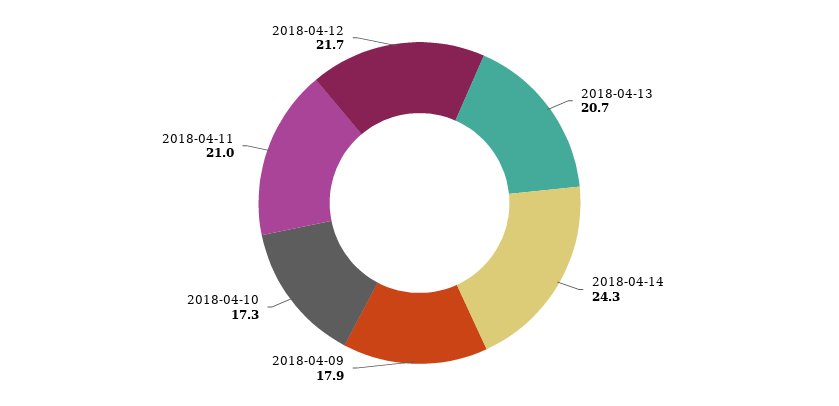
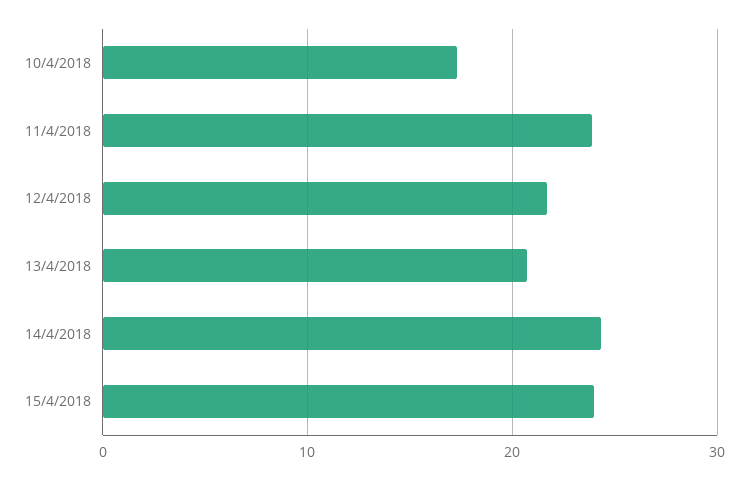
2018-04-09: 17.9 -> none
2018-04-11: 21 -> 24
15/4/2018: none -> 24

